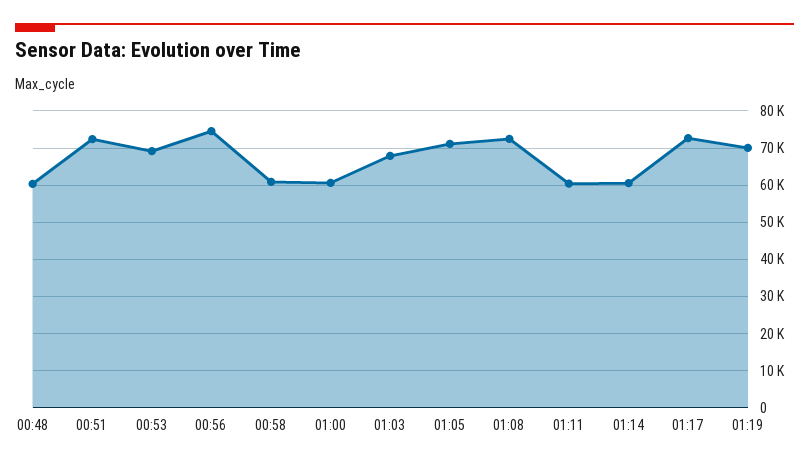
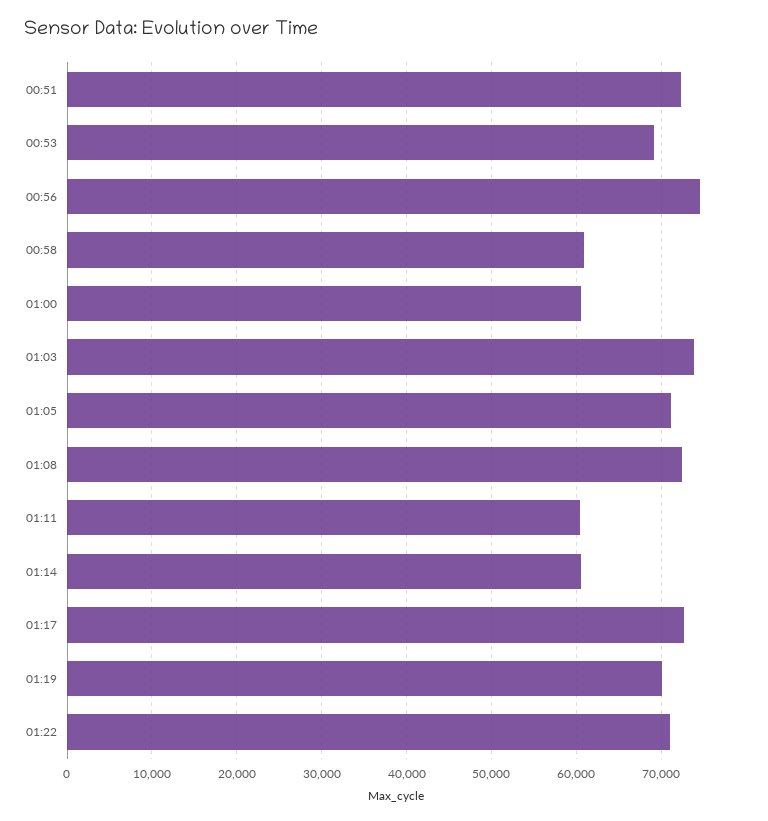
00:48: 60000 -> none
01:03: 68000 -> 74000
01:22: none -> 71000

